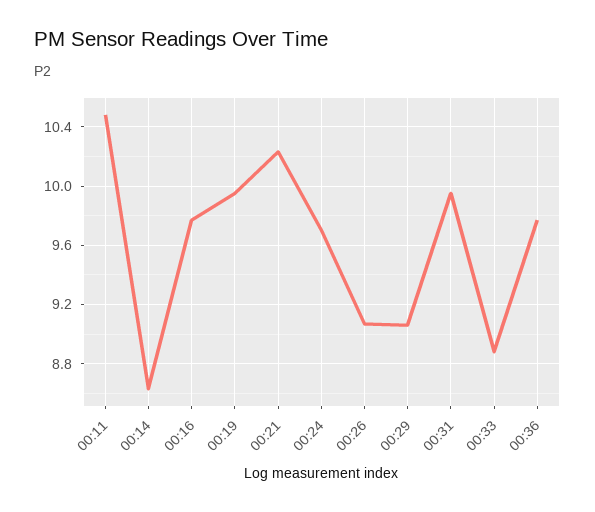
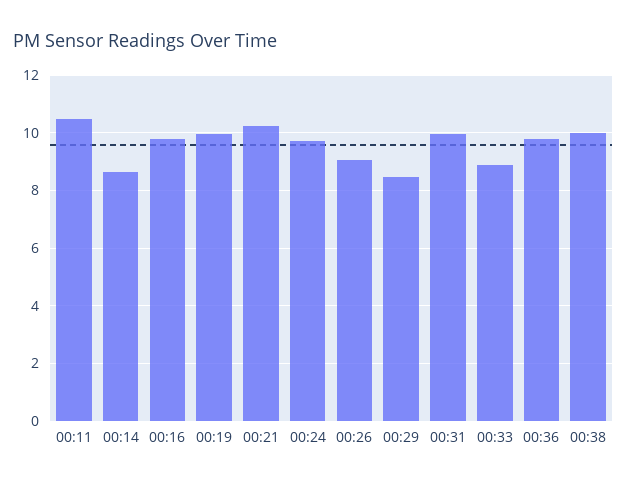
00:29: 9.05 -> 8.5
00:38: none -> 10

